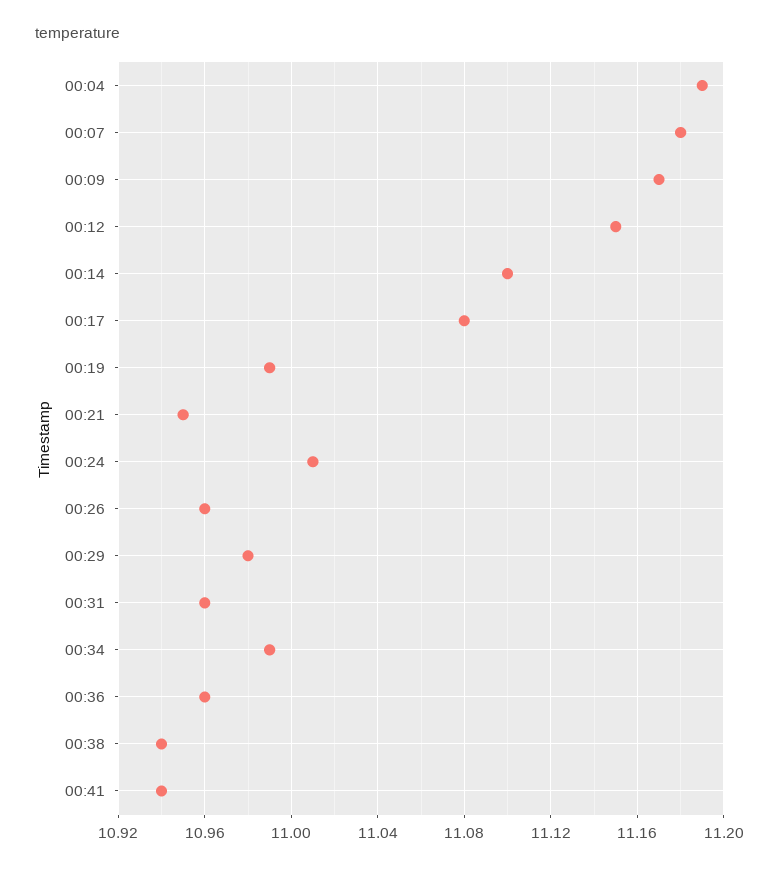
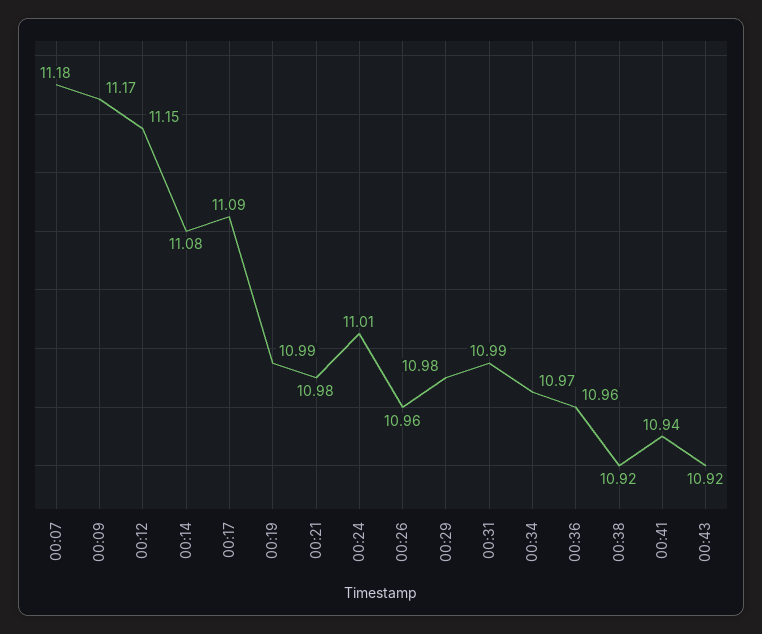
00:04: 11.19 -> none
00:14: 11.1 -> 11.08
00:17: 11.08 -> 11.09
00:21: 10.95 -> 10.98
00:31: 10.96 -> 10.99
00:34: 10.99 -> 10.97
00:38: 10.94 -> 10.92
00:43: none -> 10.92

